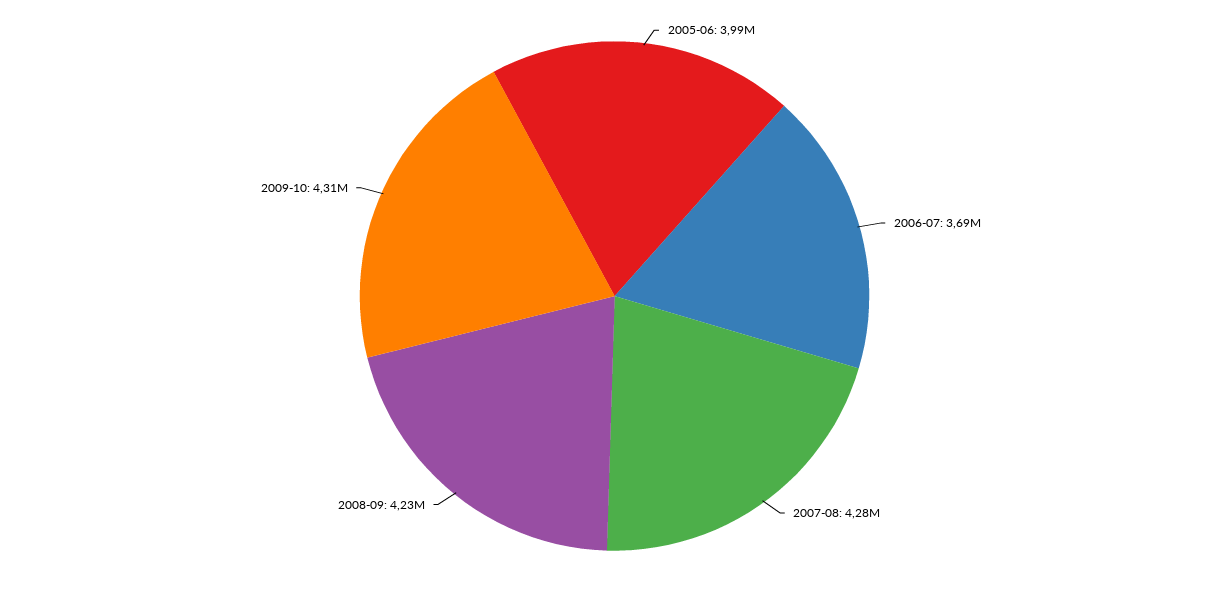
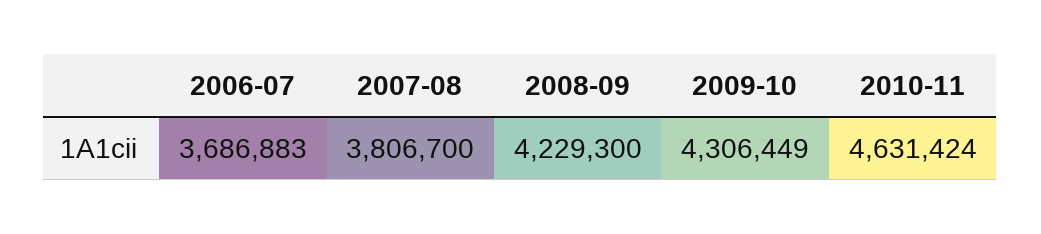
2005-06: 3990000 -> none
2007-08: 4280000 -> 3806700
2010-11: none -> 4631424

